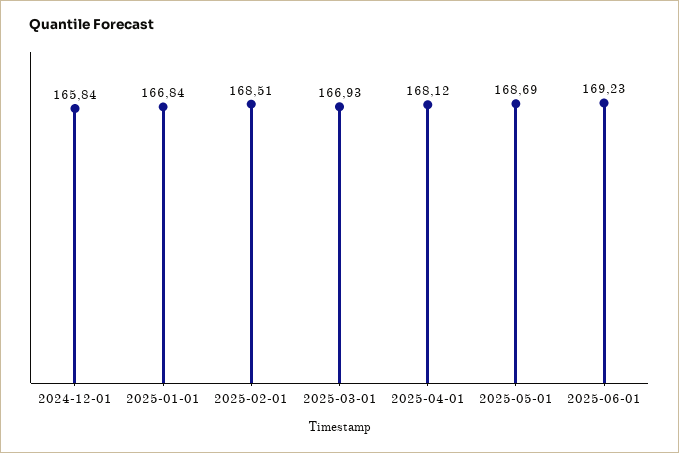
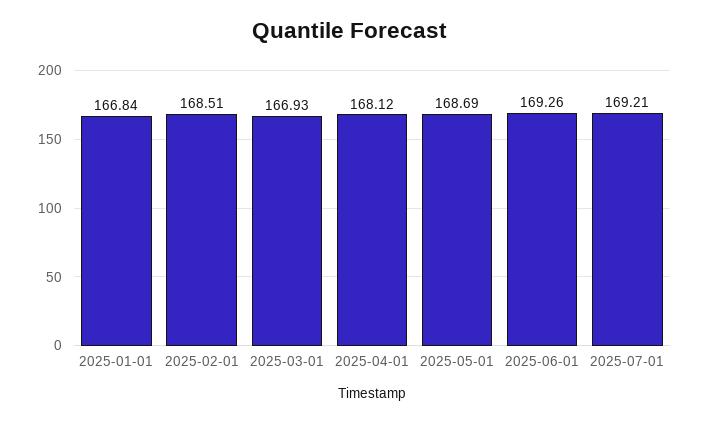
2024-12-01: 165.84 -> none
2025-06-01: 169.23 -> 169.26
2025-07-01: none -> 169.21

